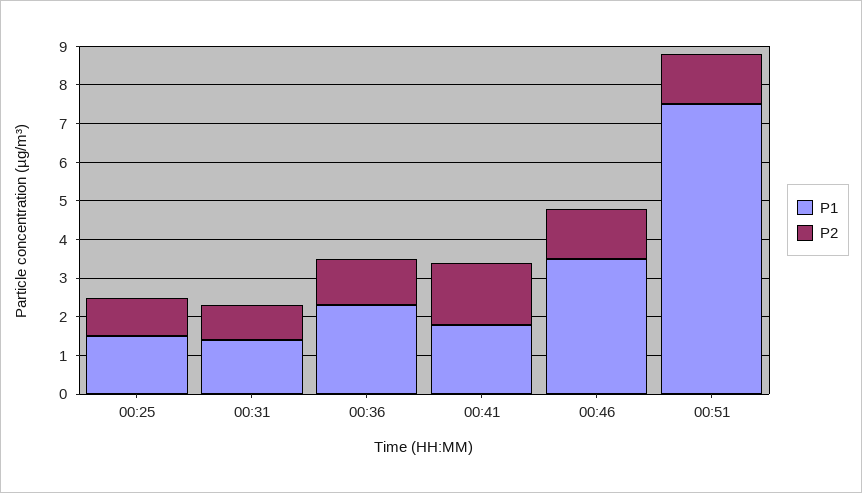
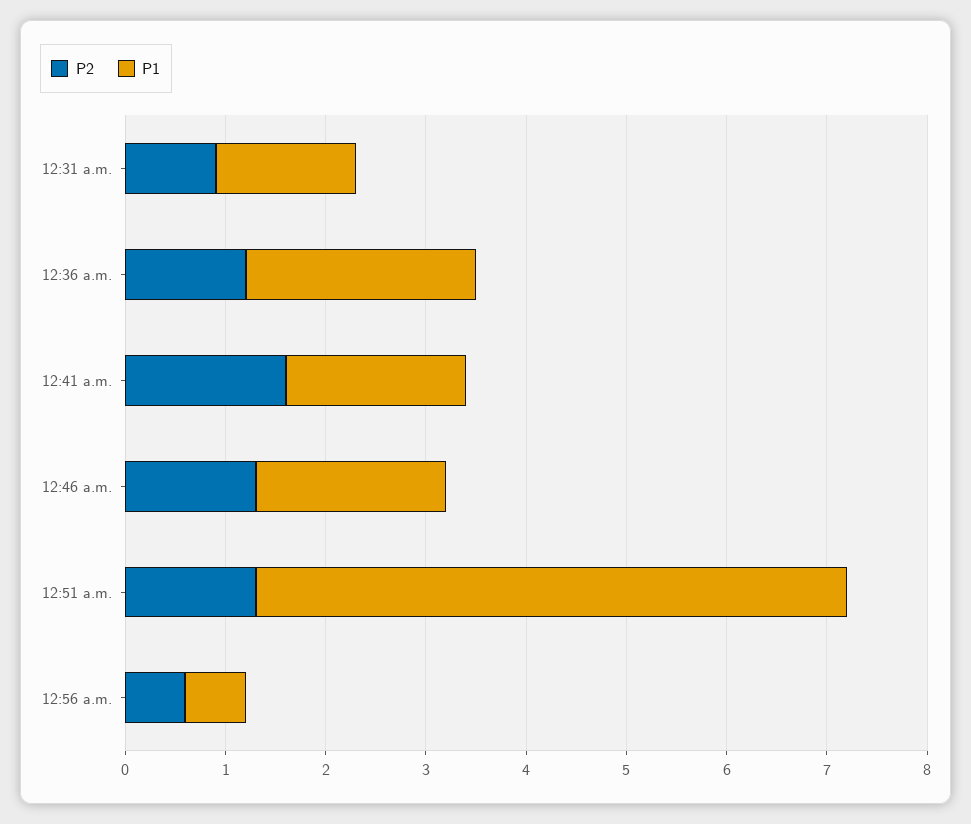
P1, 00:25: 1.5 -> none
P2, 00:25: 1 -> none
P1, 00:46: 3.5 -> 1.9
P1, 00:51: 7.5 -> 5.9
P2, 12:56 a.m.: none -> 0.6
P1, 12:56 a.m.: none -> 0.6

